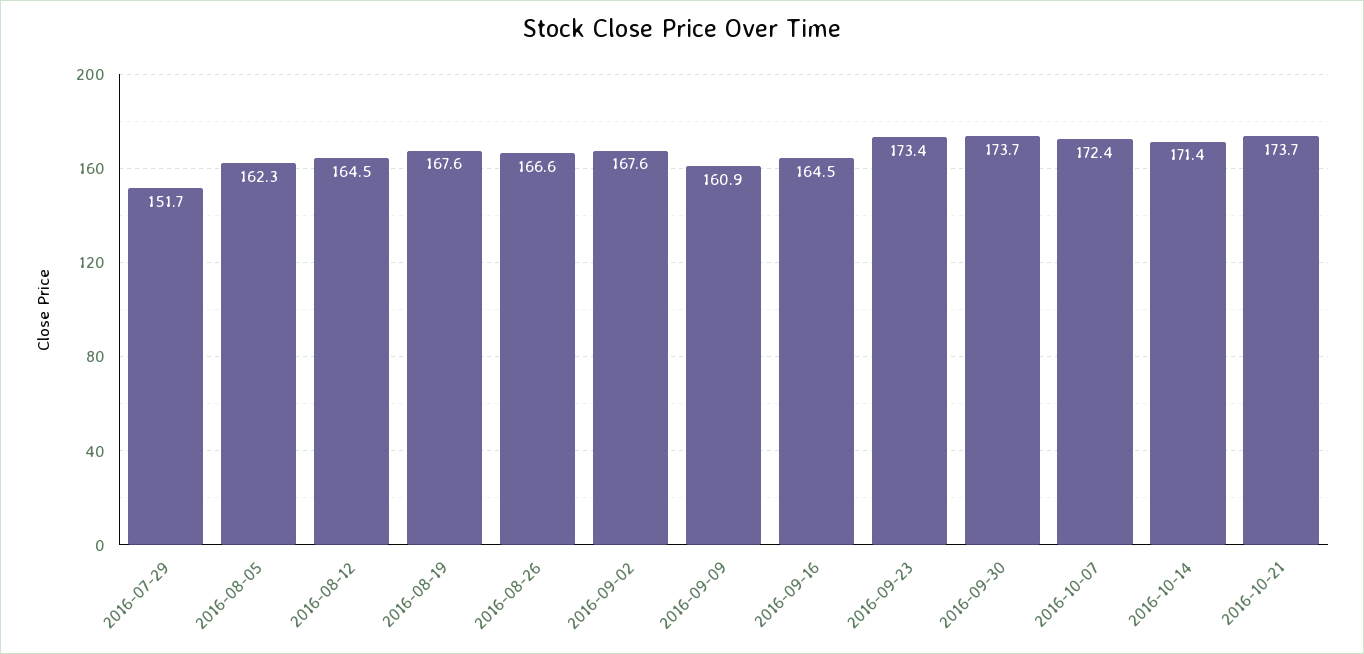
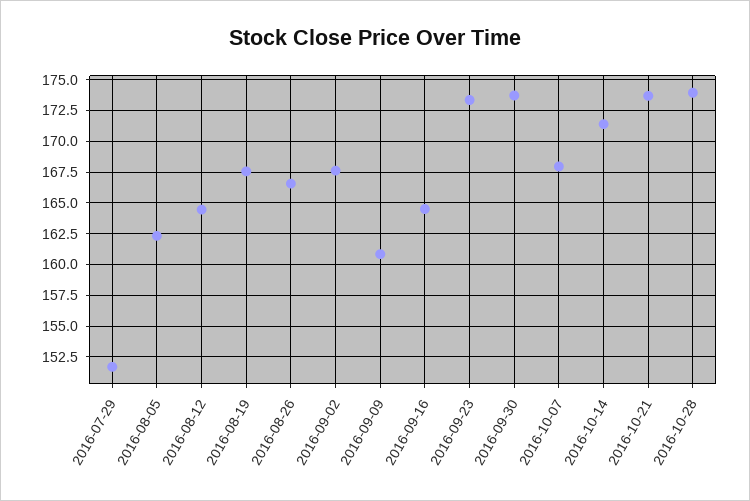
2016-10-07: 172.4 -> 168
2016-10-28: none -> 174

